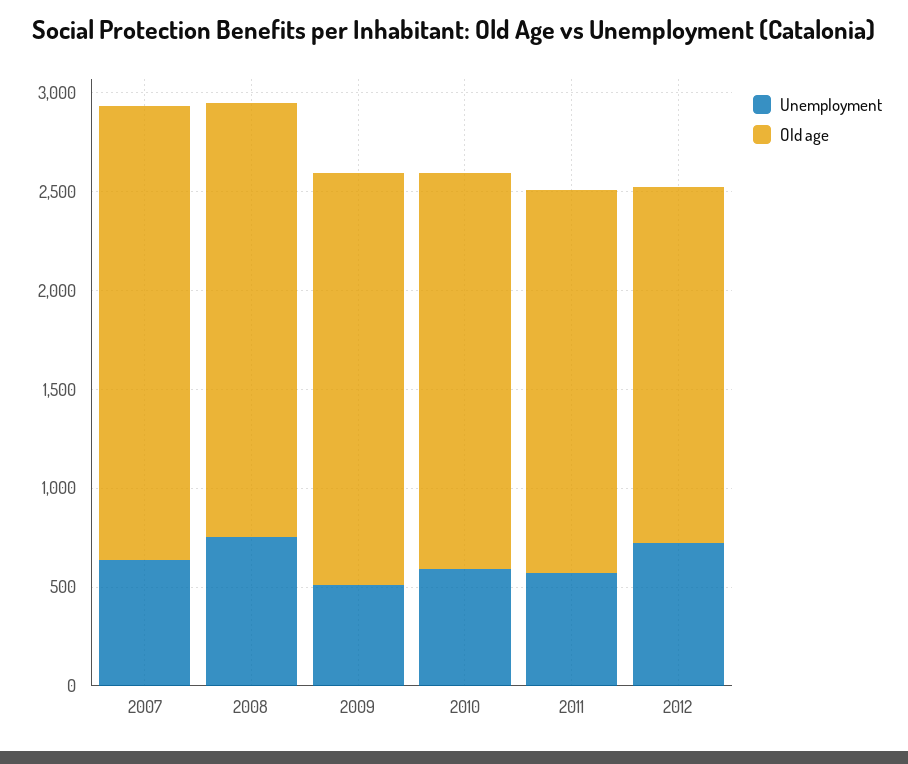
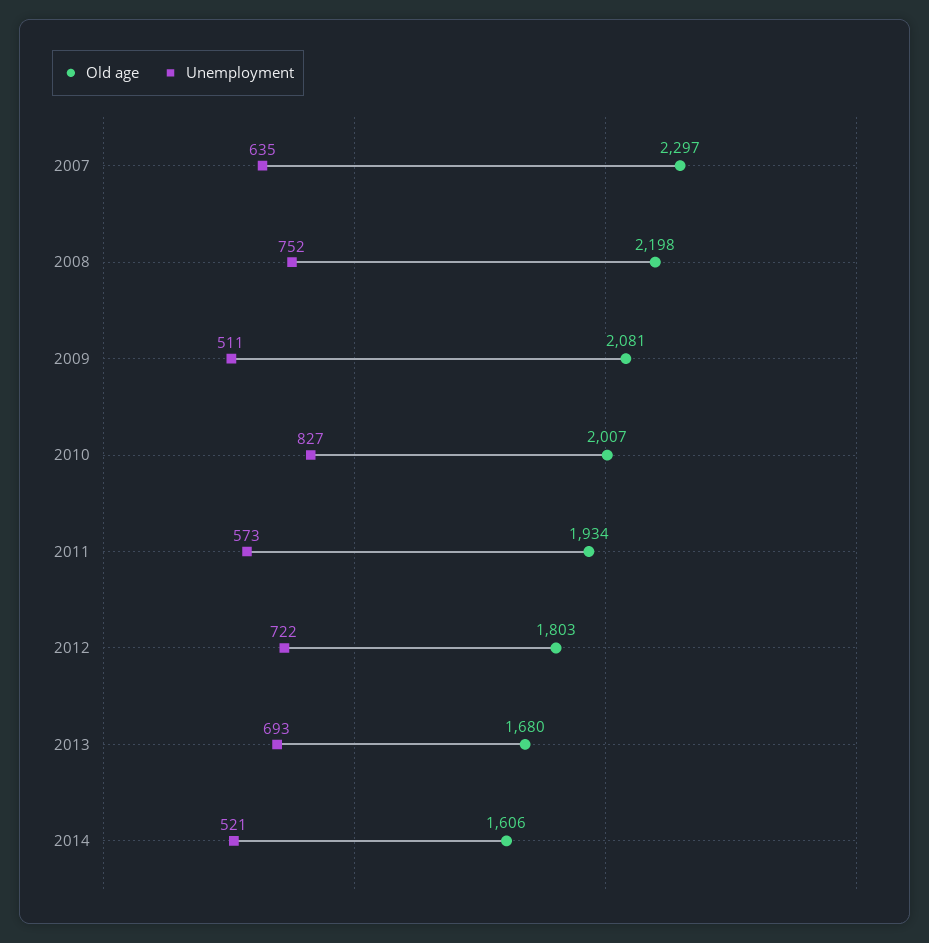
Unemployment, 2010: 600 -> 827
Old age, 2013: none -> 1680
Unemployment, 2013: none -> 693
Old age, 2014: none -> 1606
Unemployment, 2014: none -> 521

